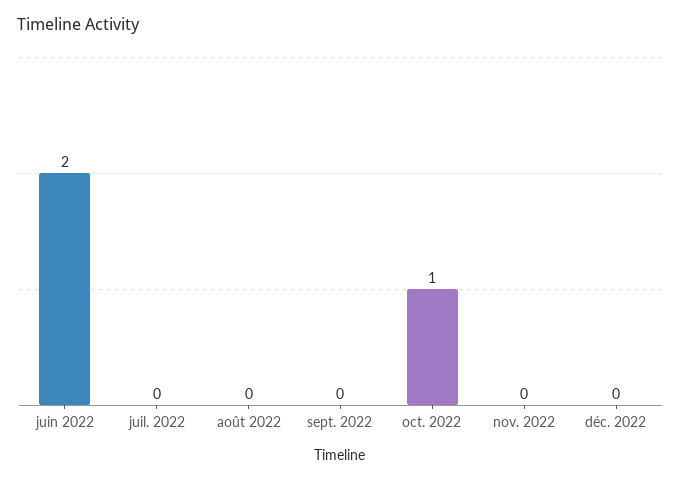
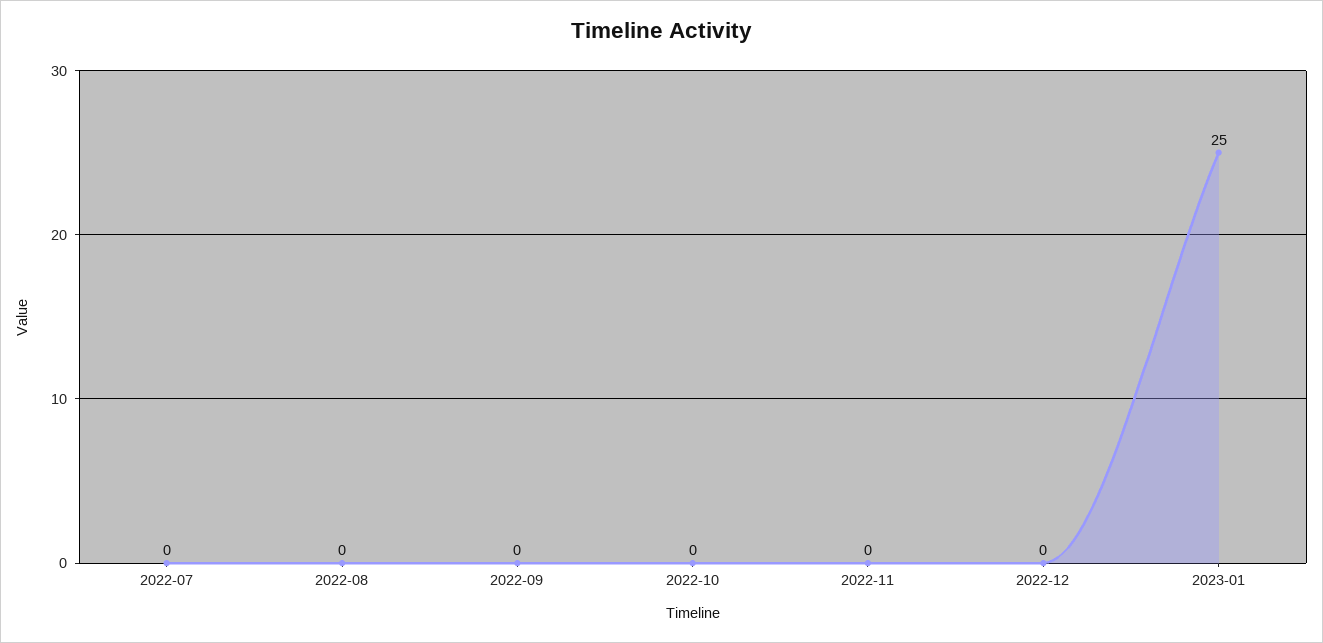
juin 2022: 2 -> none
oct. 2022: 1 -> 0
2023-01: none -> 25

